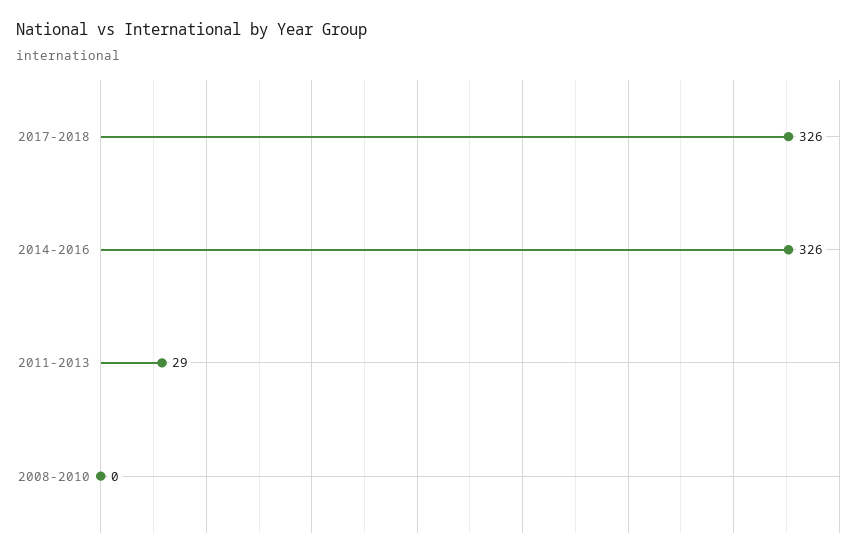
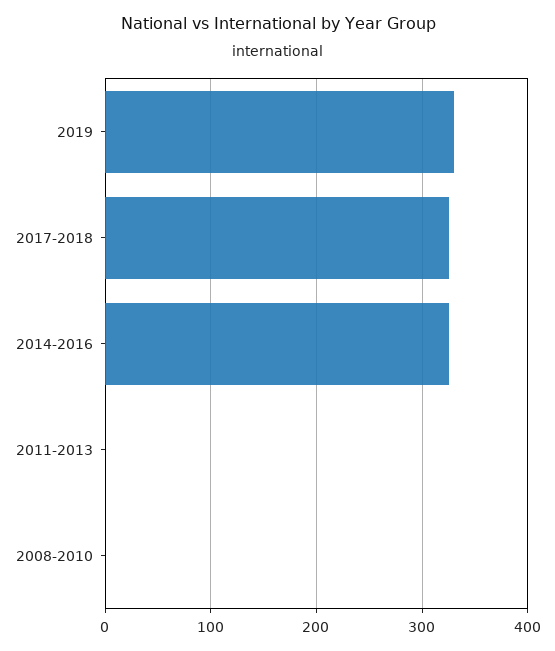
2011-2013: 29 -> 0
2019: none -> 330

